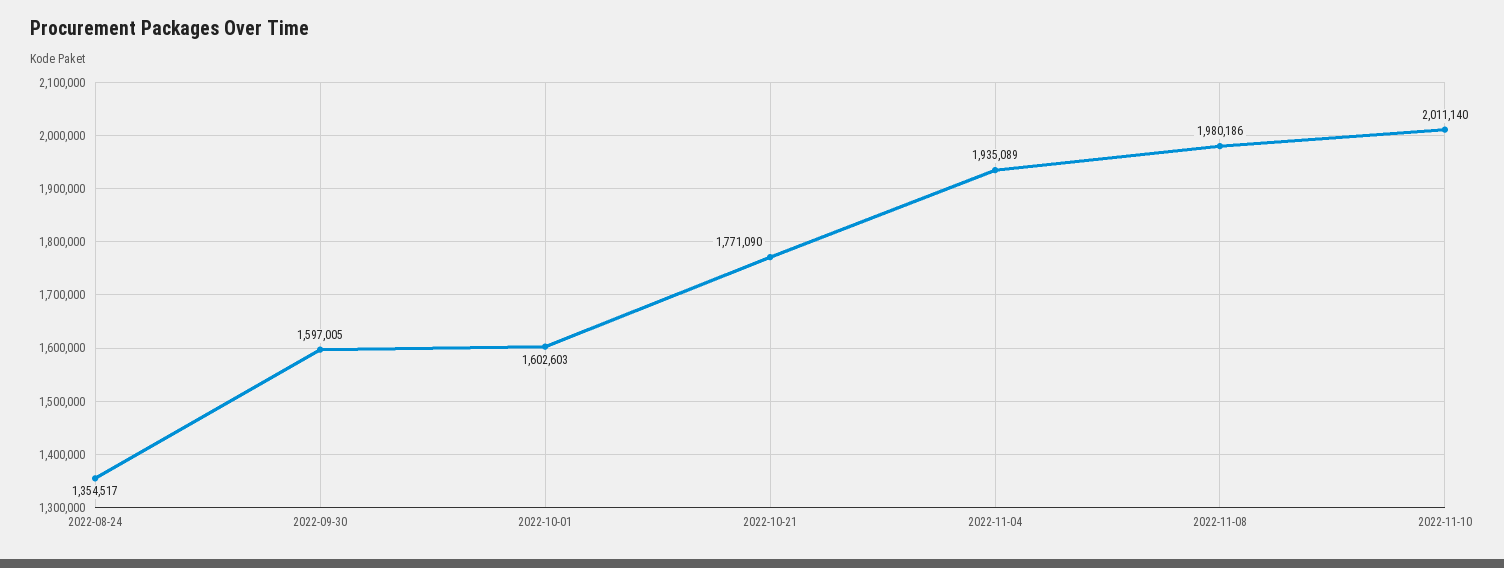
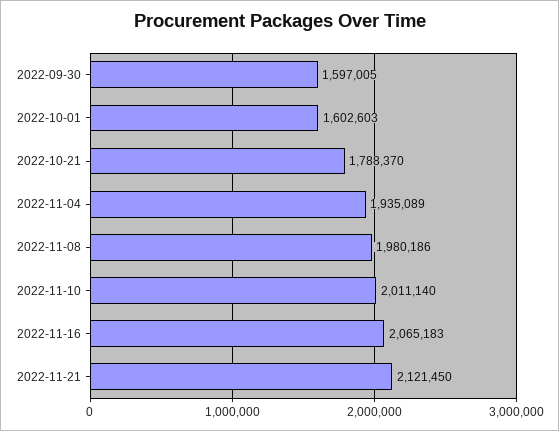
2022-08-24: 1354517 -> none
2022-10-21: 1771090 -> 1788370
2022-11-16: none -> 2065183
2022-11-21: none -> 2121450

